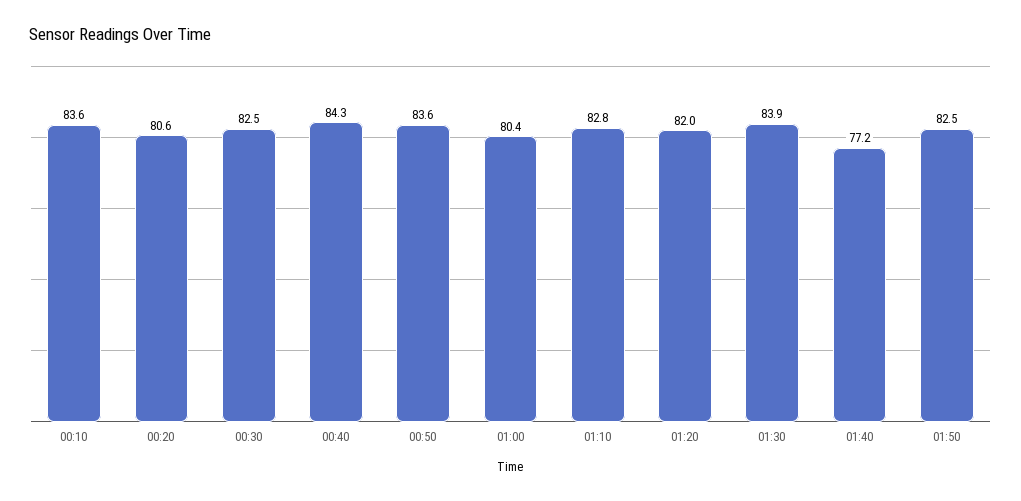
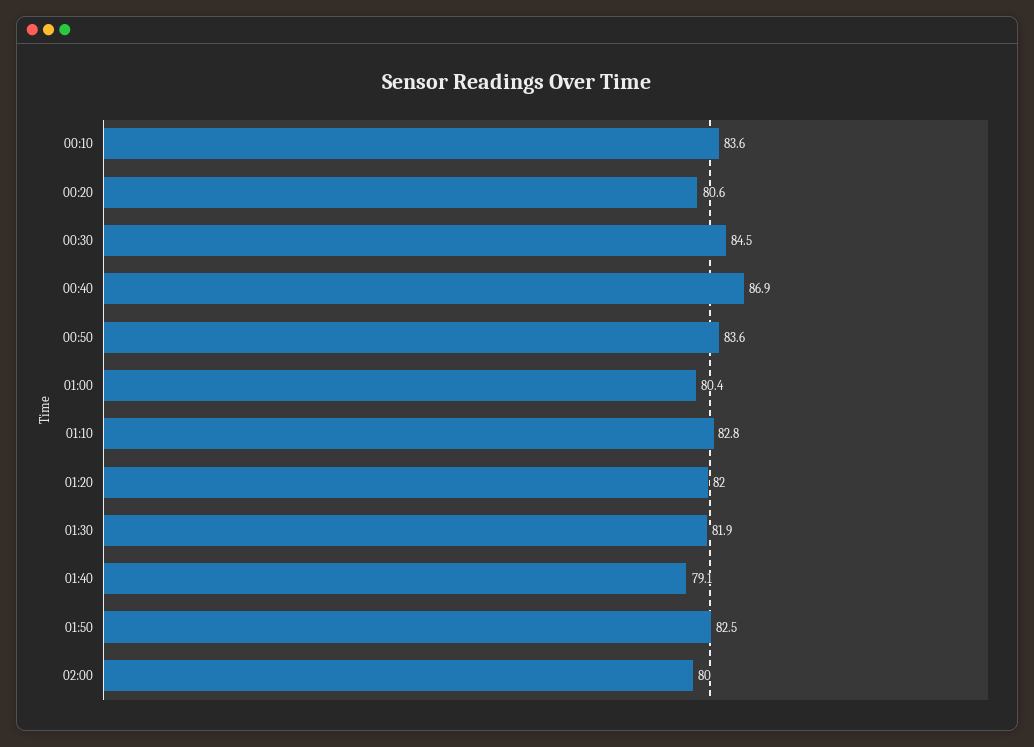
00:30: 82.5 -> 84.5
00:40: 84.3 -> 86.9
01:30: 83.9 -> 81.9
01:40: 77.2 -> 79.1
02:00: none -> 80

